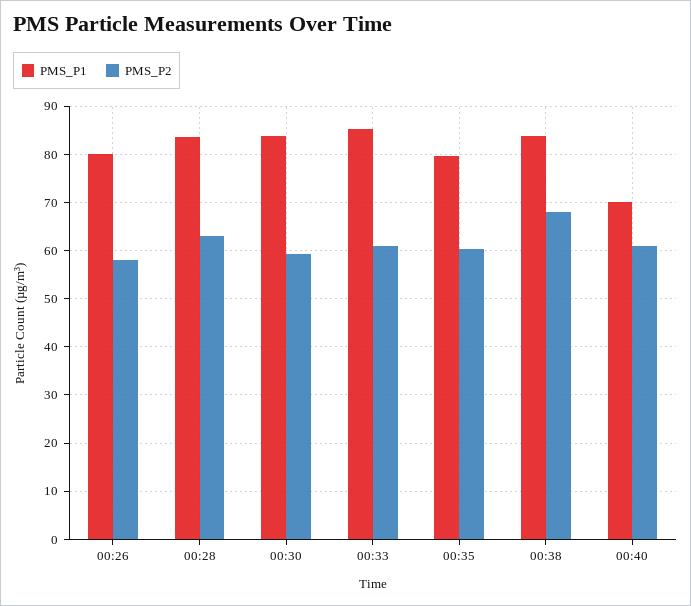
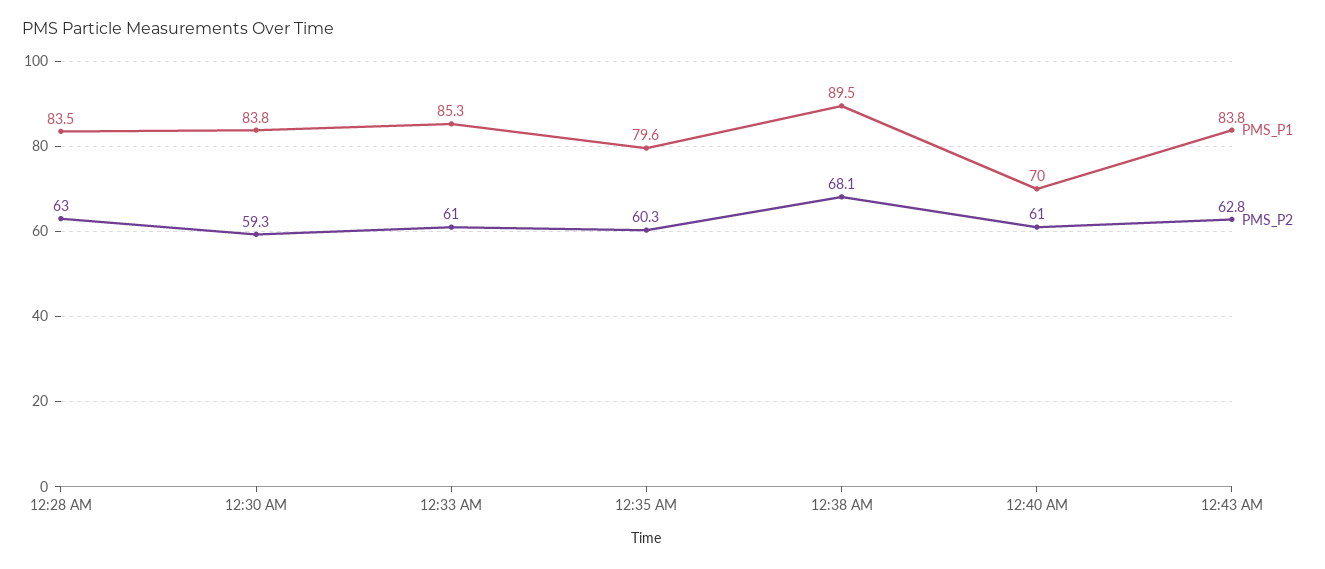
PMS_P1, 00:26: 80 -> none
PMS_P2, 00:26: 58 -> none
PMS_P1, 00:38: 84 -> 89.5
PMS_P1, 12:43 AM: none -> 83.8
PMS_P2, 12:43 AM: none -> 62.8

